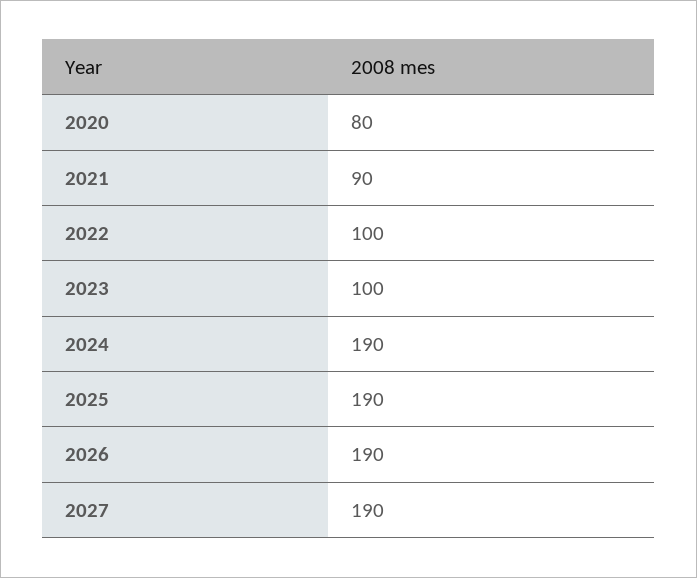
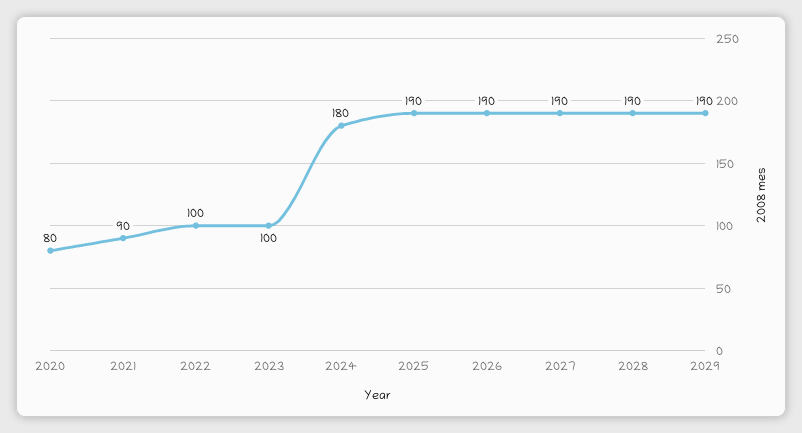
2024: 190 -> 180
2028: none -> 190
2029: none -> 190

